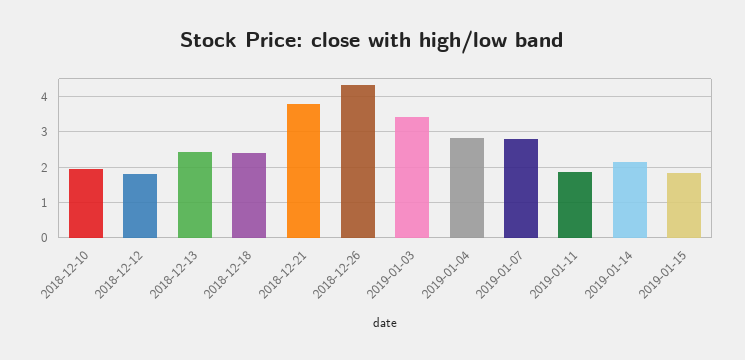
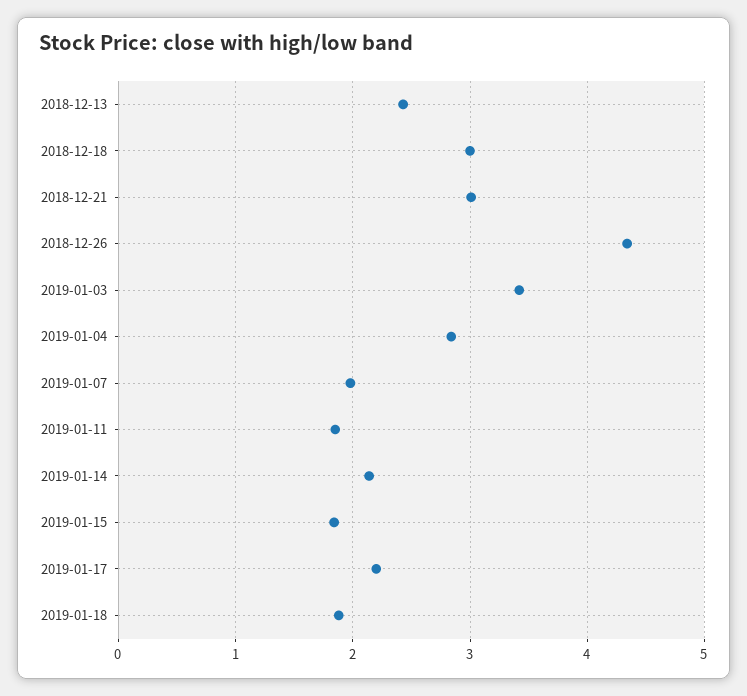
2018-12-10: 2 -> none
2018-12-12: 1.8 -> none
2018-12-18: 2.4 -> 3
2018-12-21: 3.8 -> 3
2019-01-07: 2.8 -> 2
2019-01-17: none -> 2.2
2019-01-18: none -> 1.9

